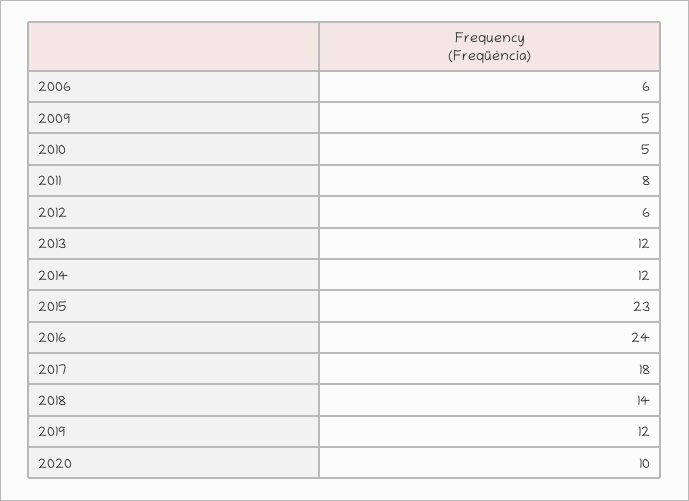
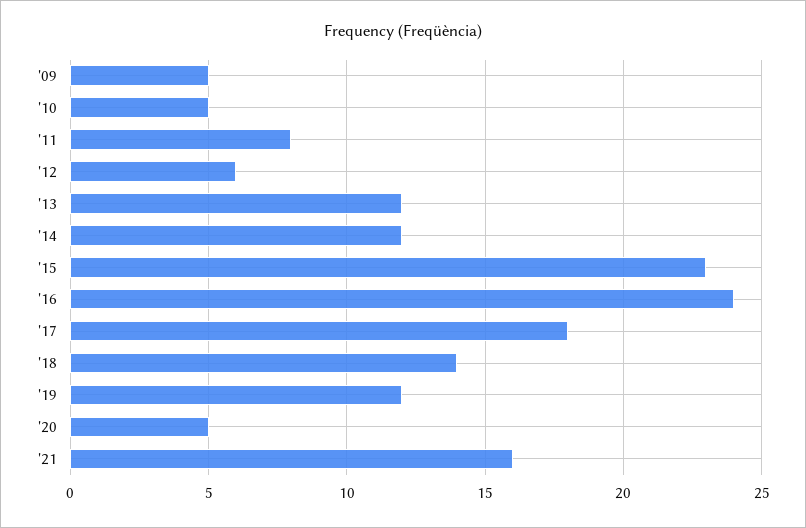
2006: 6 -> none
2020: 10 -> 5
'21: none -> 16

